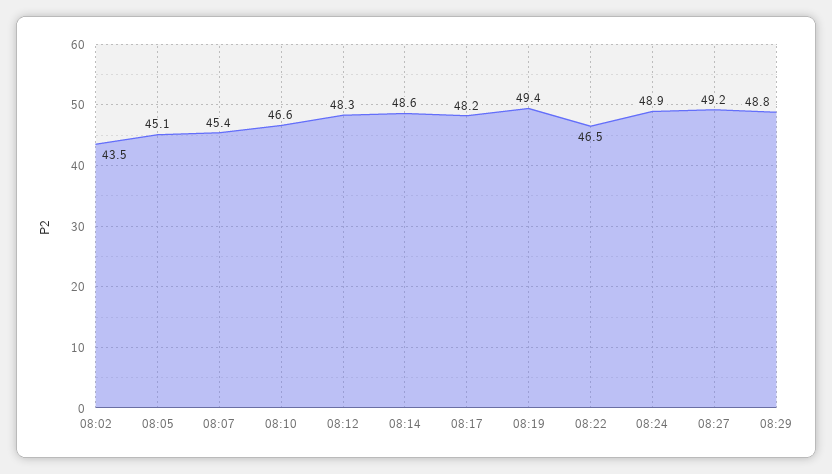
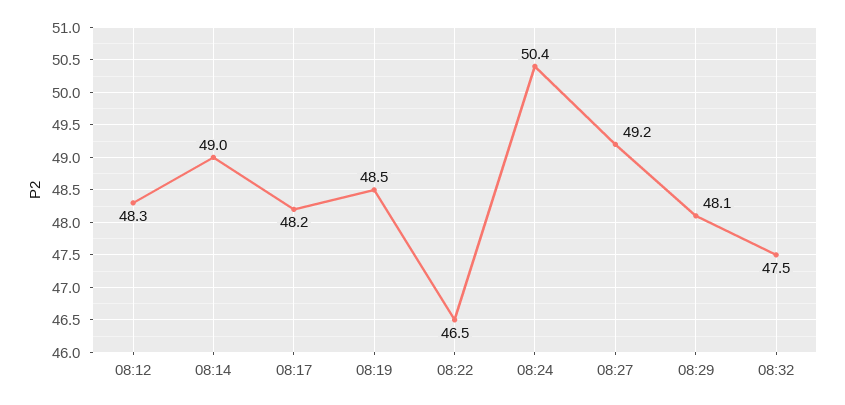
08:02: 43.5 -> none
08:05: 45.1 -> none
08:07: 45.4 -> none
08:10: 46.6 -> none
08:14: 48.6 -> 49
08:19: 49.4 -> 48.5
08:24: 48.9 -> 50.4
08:29: 48.8 -> 48.1
08:32: none -> 47.5

